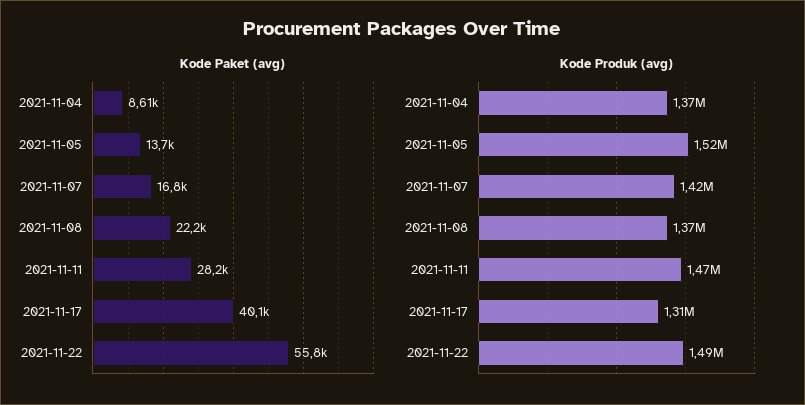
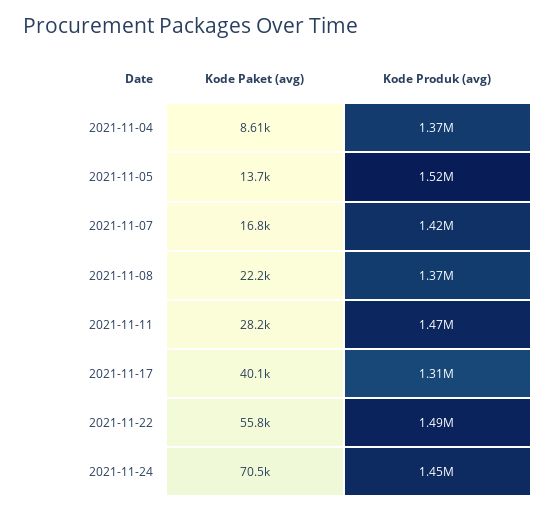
Kode Paket (avg), 2021-11-24: none -> 70500
Kode Produk (avg), 2021-11-24: none -> 1450000

